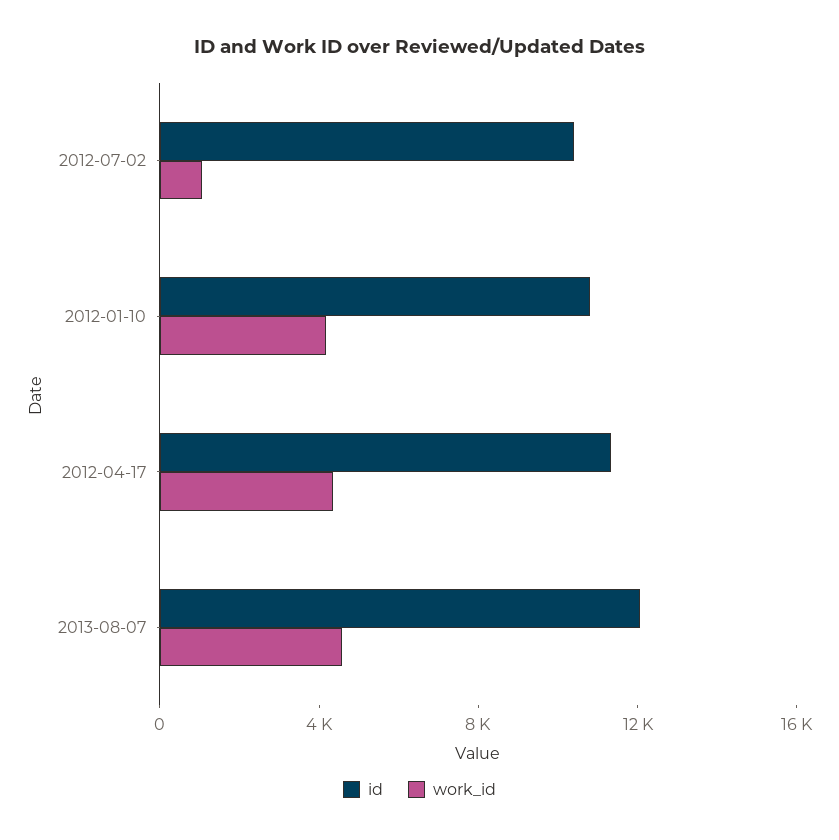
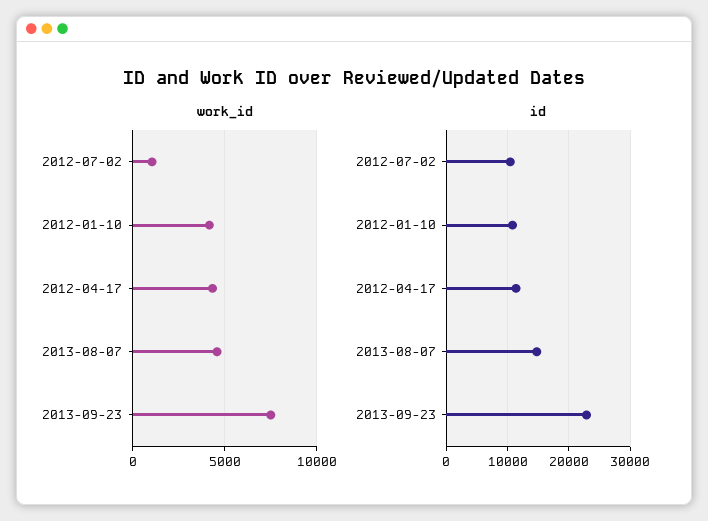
id, 2013-08-07: 12000 -> 15000
work_id, 2013-09-23: none -> 7500
id, 2013-09-23: none -> 23000

